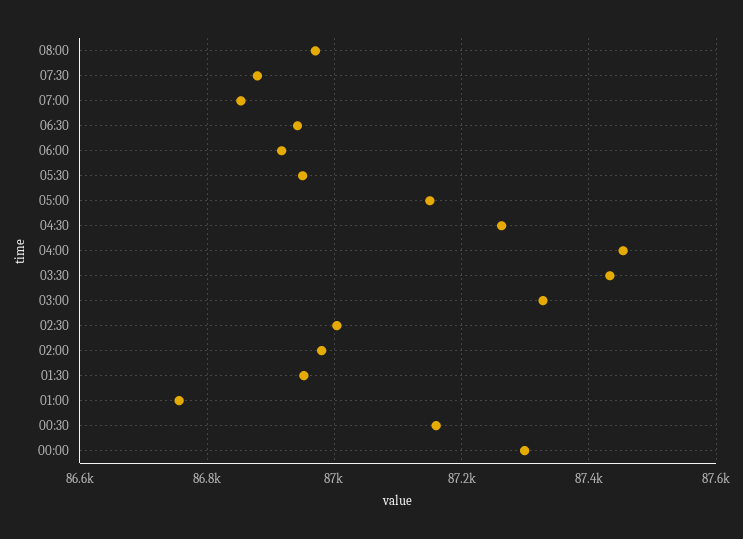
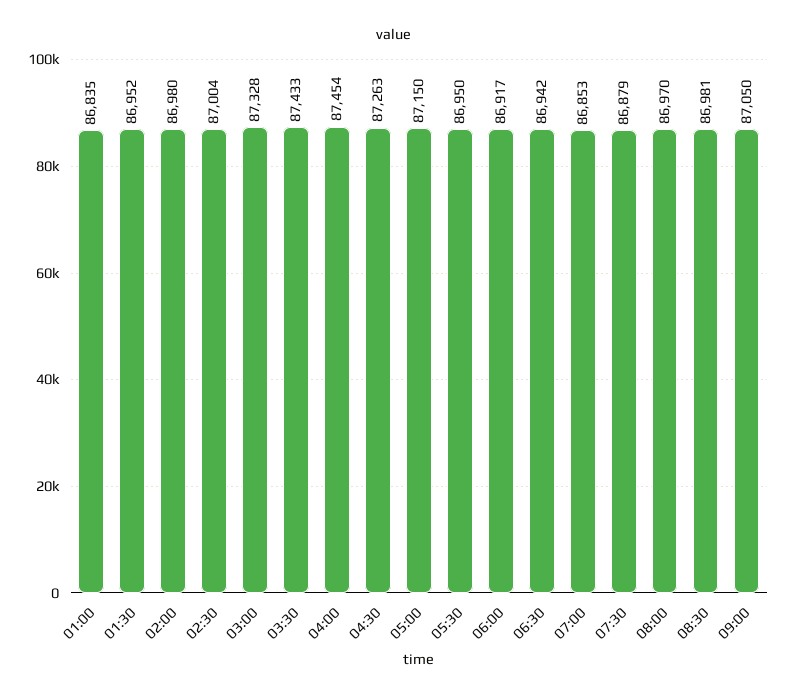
01:00: 86760 -> 86835
00:30: 87160 -> none
00:00: 87300 -> none
08:30: none -> 86981
09:00: none -> 87050

